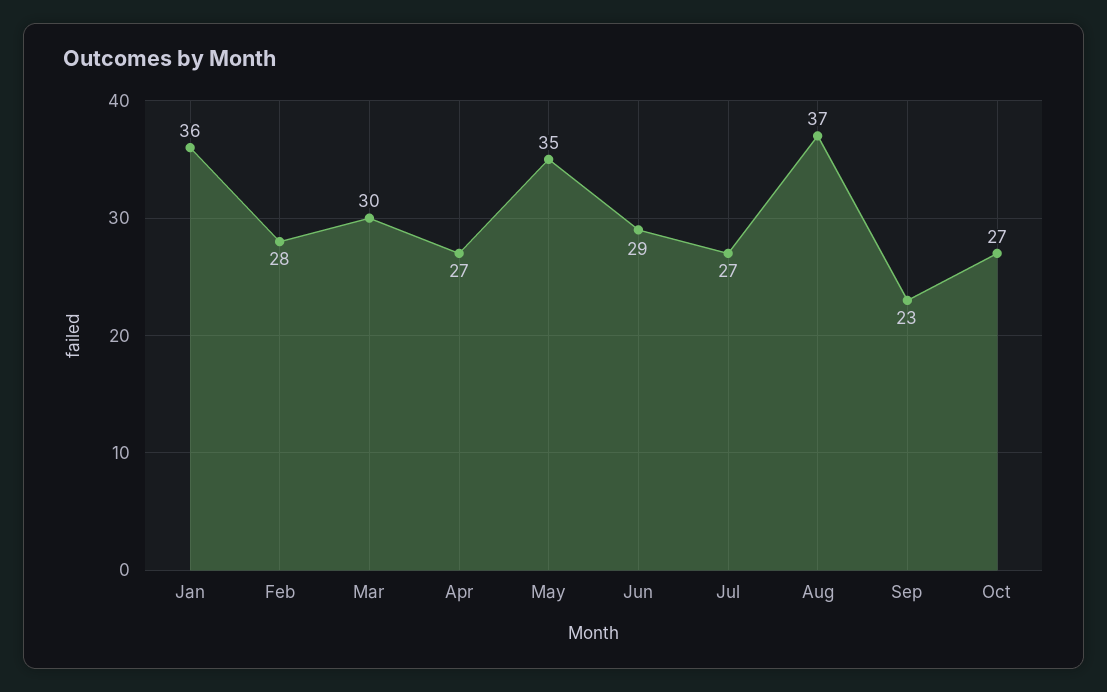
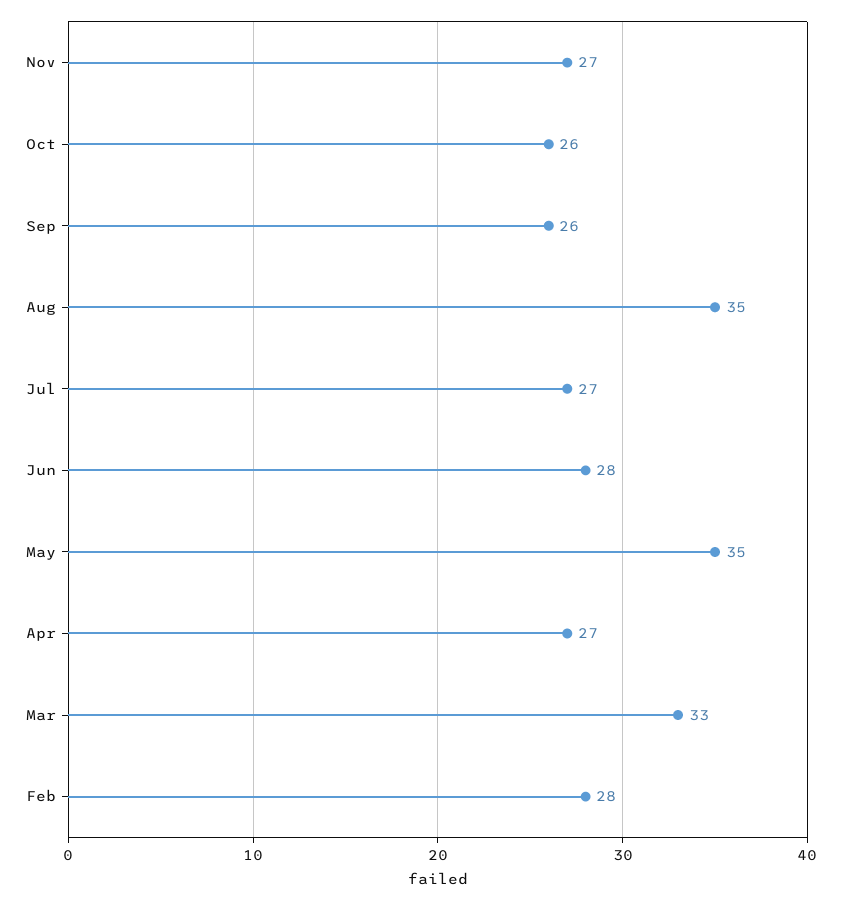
Jan: 36 -> none
Mar: 30 -> 33
Jun: 29 -> 28
Aug: 37 -> 35
Sep: 23 -> 26
Oct: 27 -> 26
Nov: none -> 27

